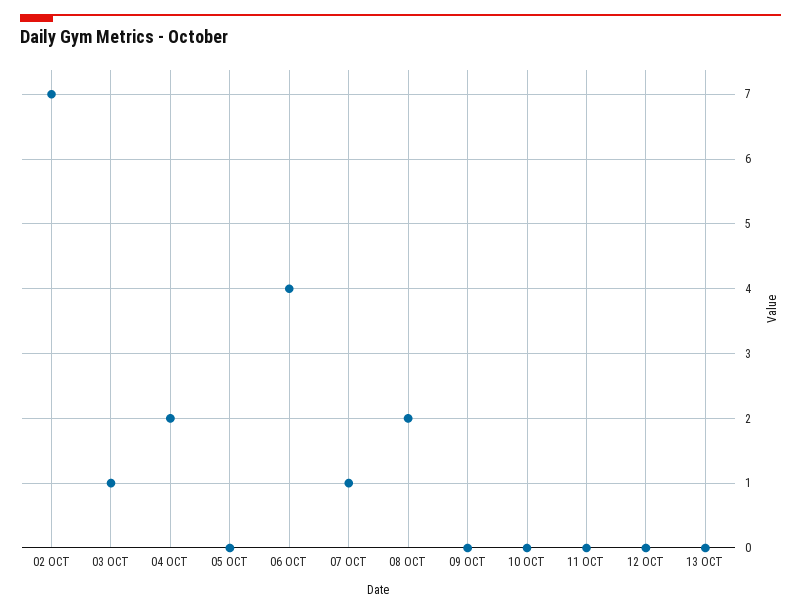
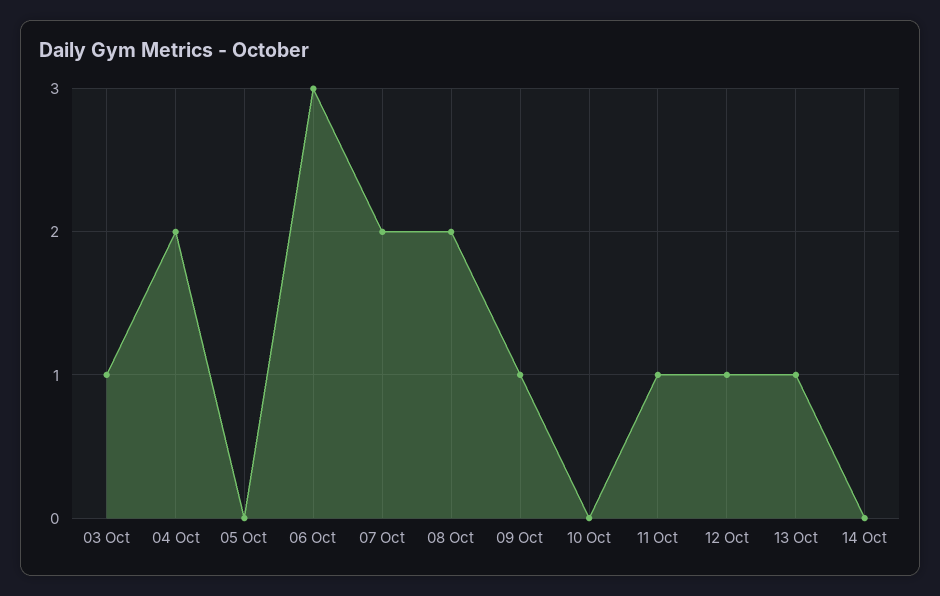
02 OCT: 7 -> none
06 OCT: 4 -> 3
07 OCT: 1 -> 2
09 OCT: 0 -> 1
11 OCT: 0 -> 1
12 OCT: 0 -> 1
13 OCT: 0 -> 1
14 Oct: none -> 0

